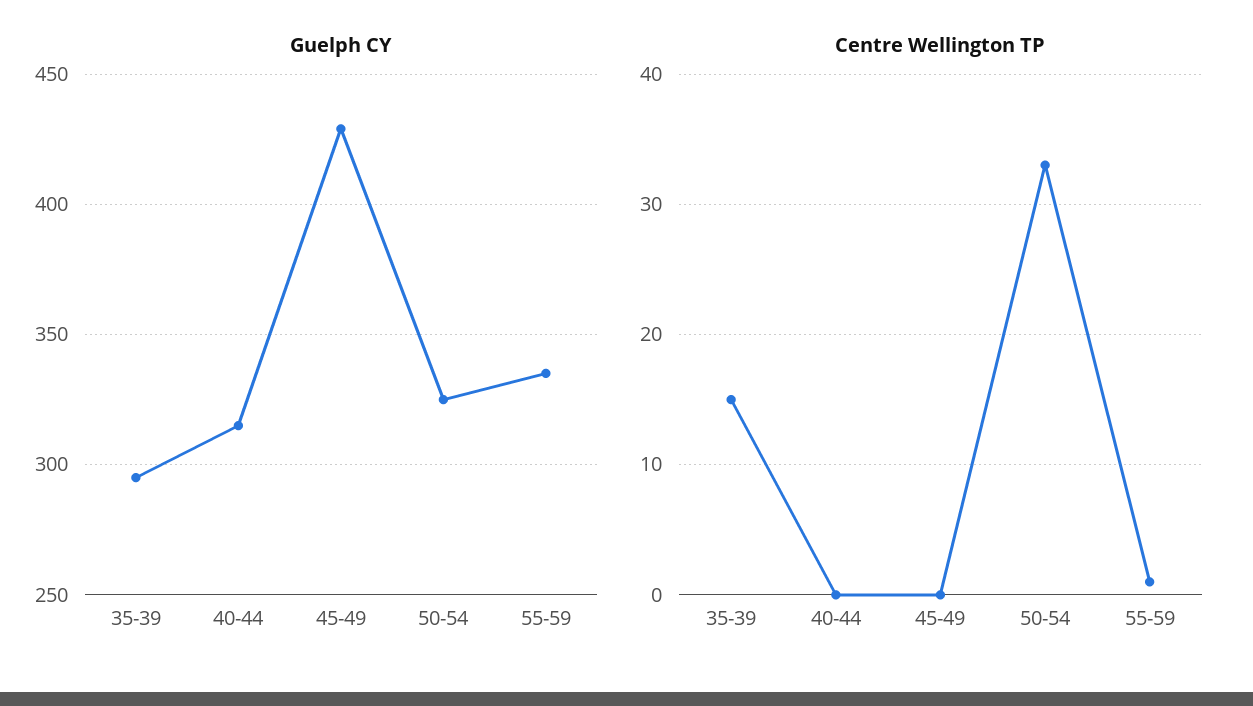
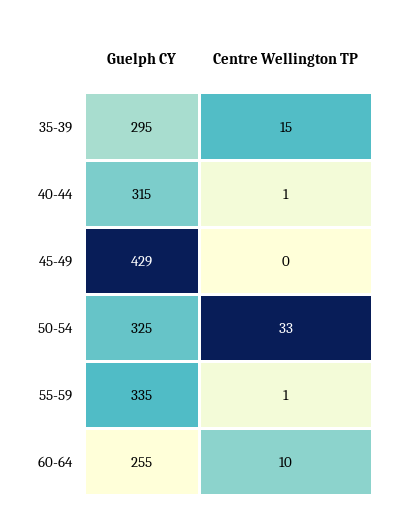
Centre Wellington TP, 40-44: 0 -> 1
Guelph CY, 60-64: none -> 255
Centre Wellington TP, 60-64: none -> 10

